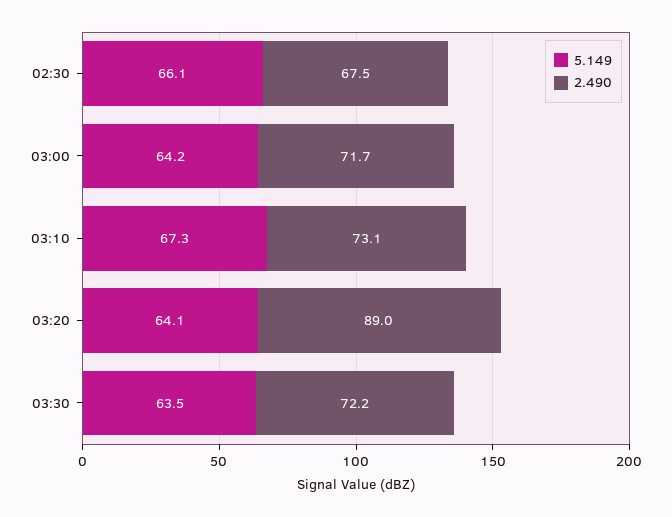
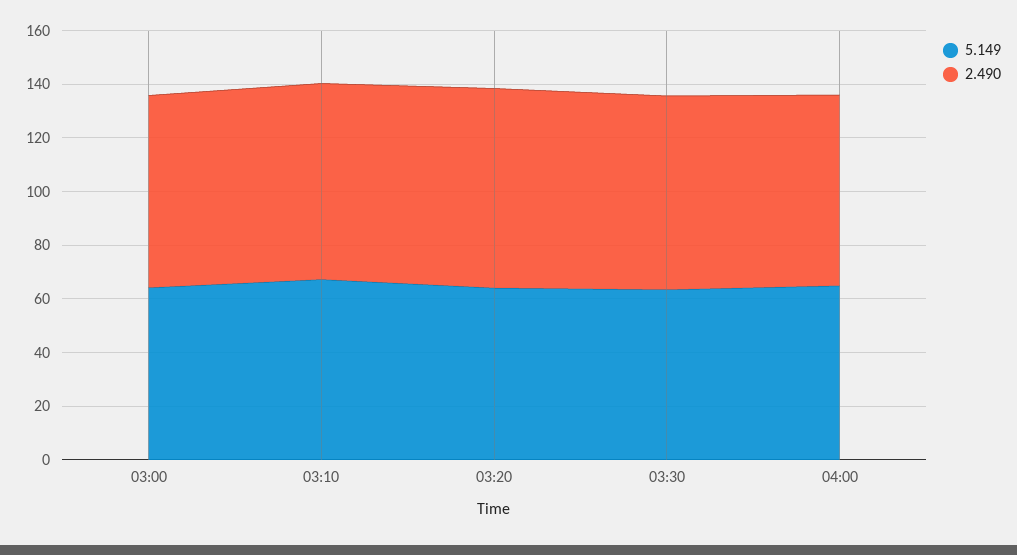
5.149, 02:30: 66.1 -> none
2.490, 02:30: 67.5 -> none
2.490, 03:20: 89 -> 75
5.149, 04:00: none -> 65
2.490, 04:00: none -> 70

